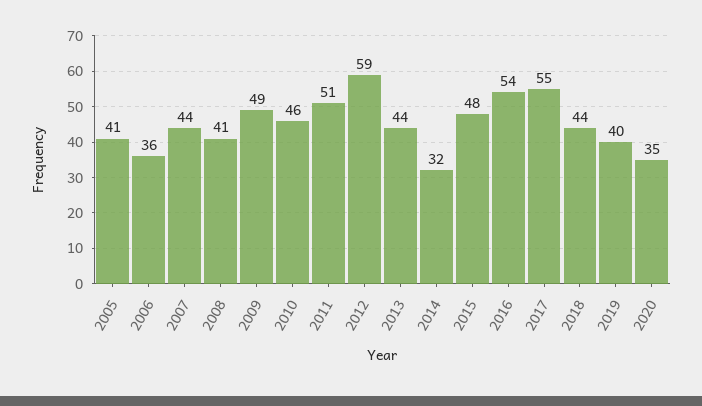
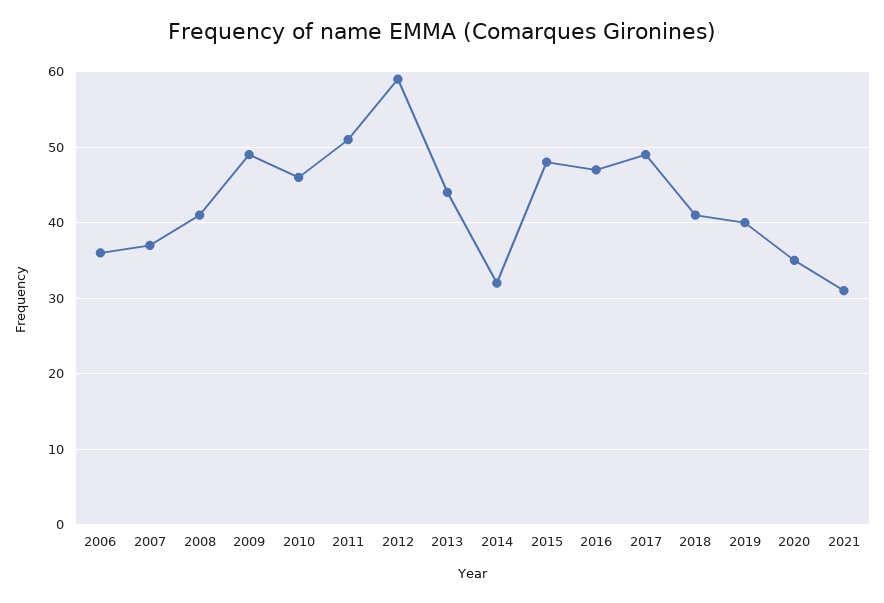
2005: 41 -> none
2007: 44 -> 37
2016: 54 -> 47
2017: 55 -> 49
2018: 44 -> 41
2021: none -> 31

